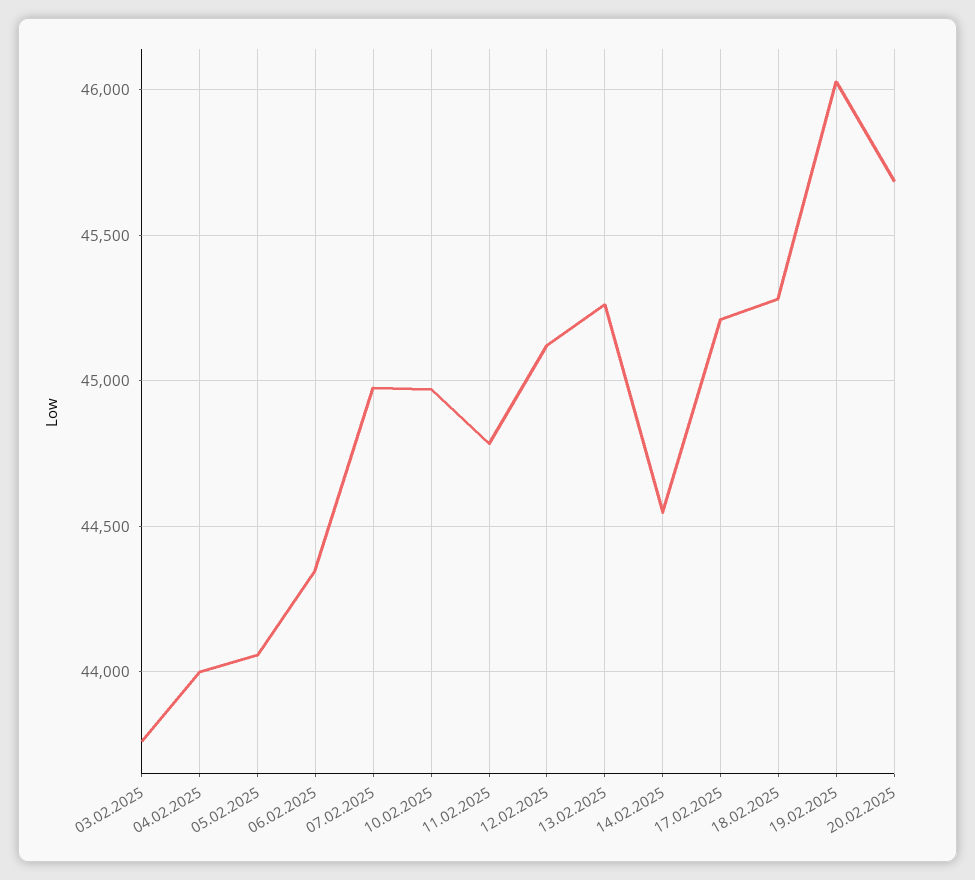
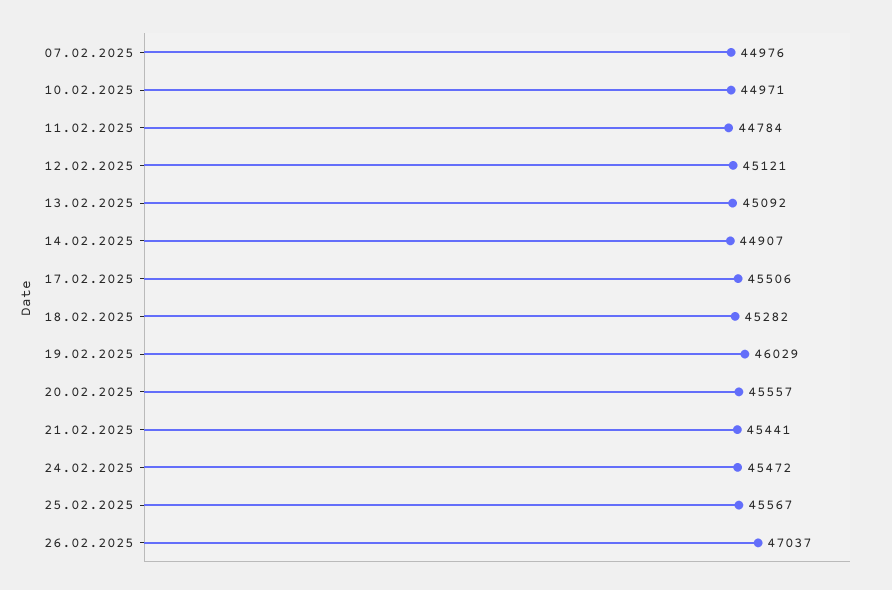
03.02.2025: 43750 -> none
04.02.2025: 44000 -> none
05.02.2025: 44050 -> none
06.02.2025: 44350 -> none
13.02.2025: 45250 -> 45092
14.02.2025: 44550 -> 44907
17.02.2025: 45200 -> 45506
20.02.2025: 45700 -> 45557
21.02.2025: none -> 45441
24.02.2025: none -> 45472
25.02.2025: none -> 45567
26.02.2025: none -> 47037

